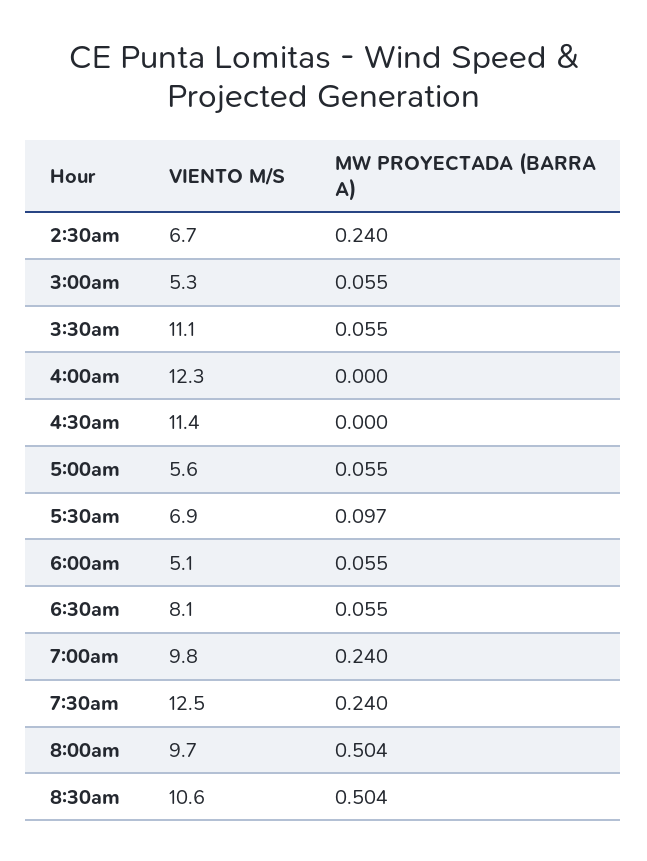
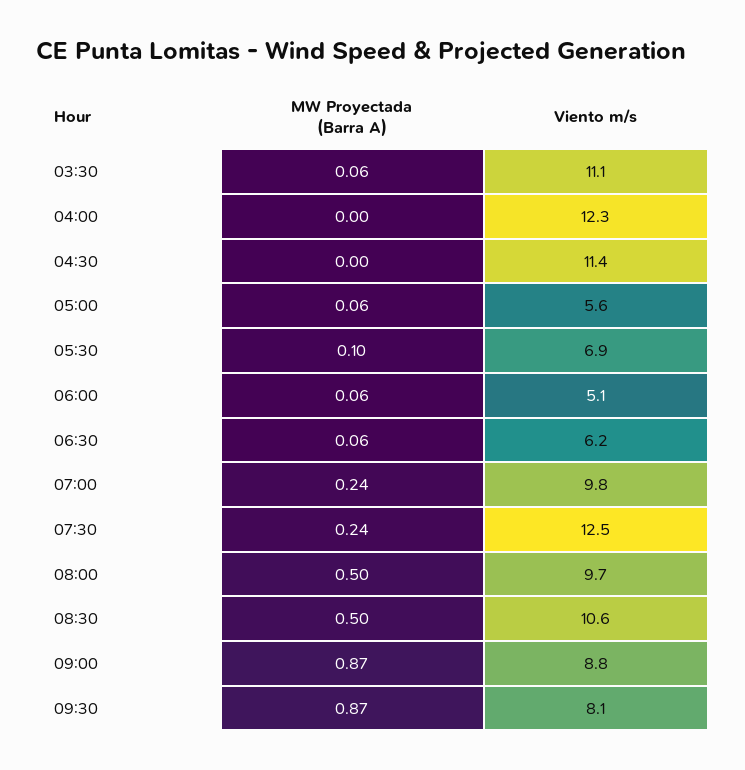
VIENTO M/S, 2:30am: 6.7 -> none
MW PROYECTADA (BARRA A), 2:30am: 0.24 -> none
VIENTO M/S, 3:00am: 5.3 -> none
MW PROYECTADA (BARRA A), 3:00am: 0.055 -> none
VIENTO M/S, 6:30am: 8.1 -> 6.2
MW PROYECTADA (BARRA A), 09:00: none -> 0.87
VIENTO M/S, 09:00: none -> 8.8
MW PROYECTADA (BARRA A), 09:30: none -> 0.87
VIENTO M/S, 09:30: none -> 8.1

